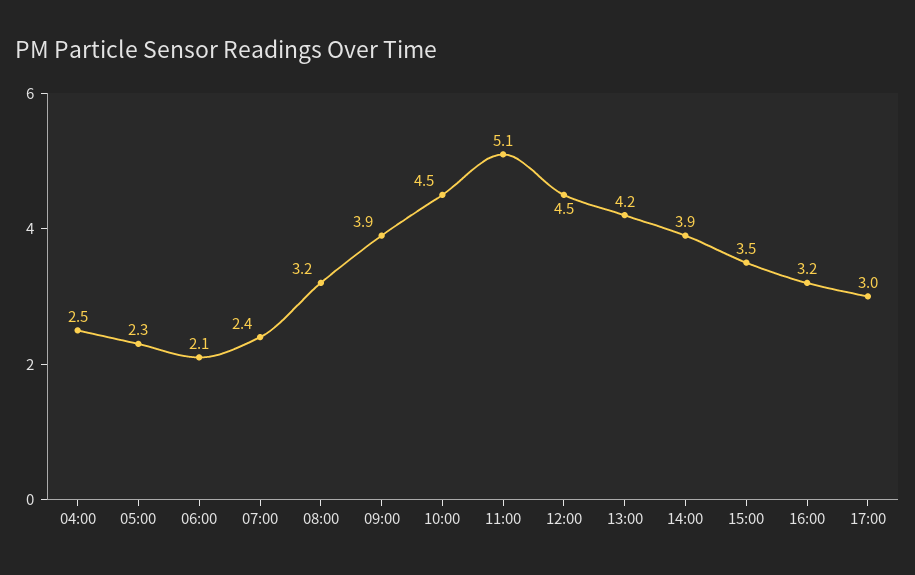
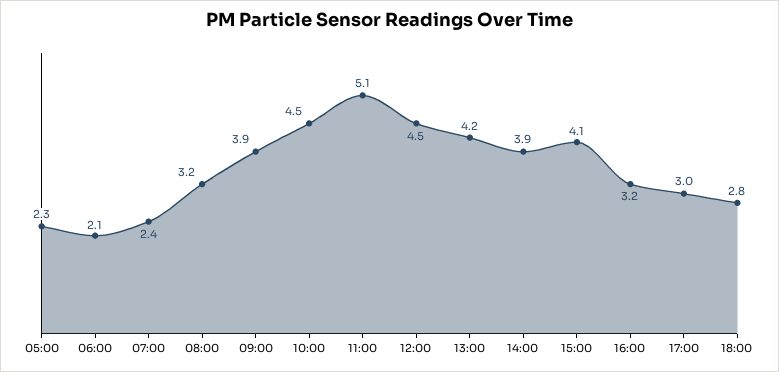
04:00: 2.5 -> none
15:00: 3.5 -> 4.1
18:00: none -> 2.8

